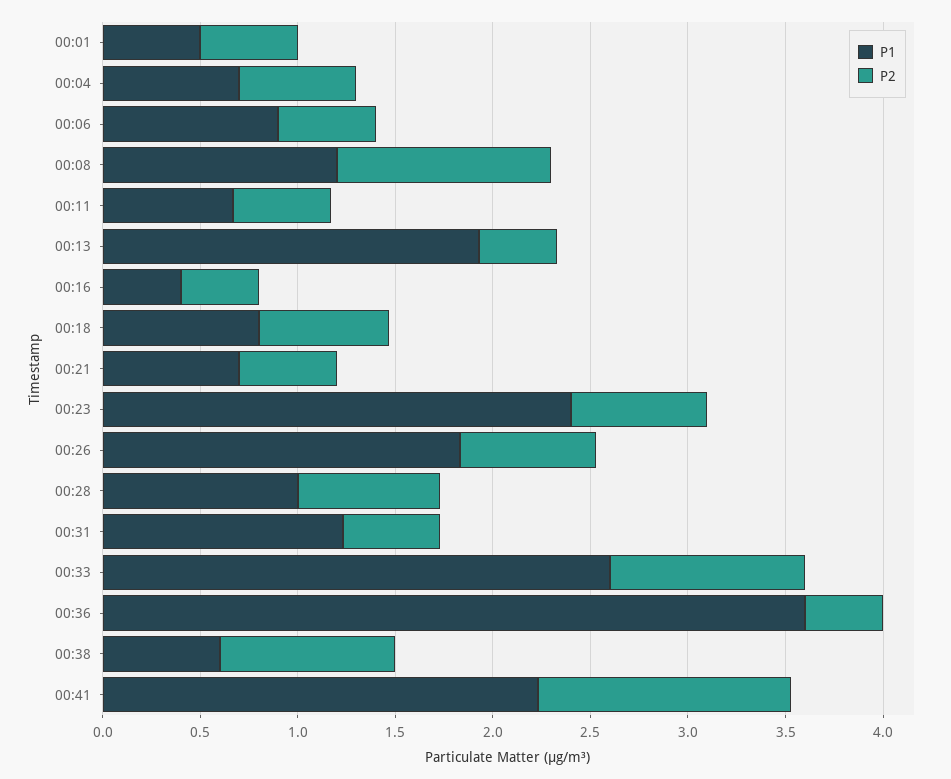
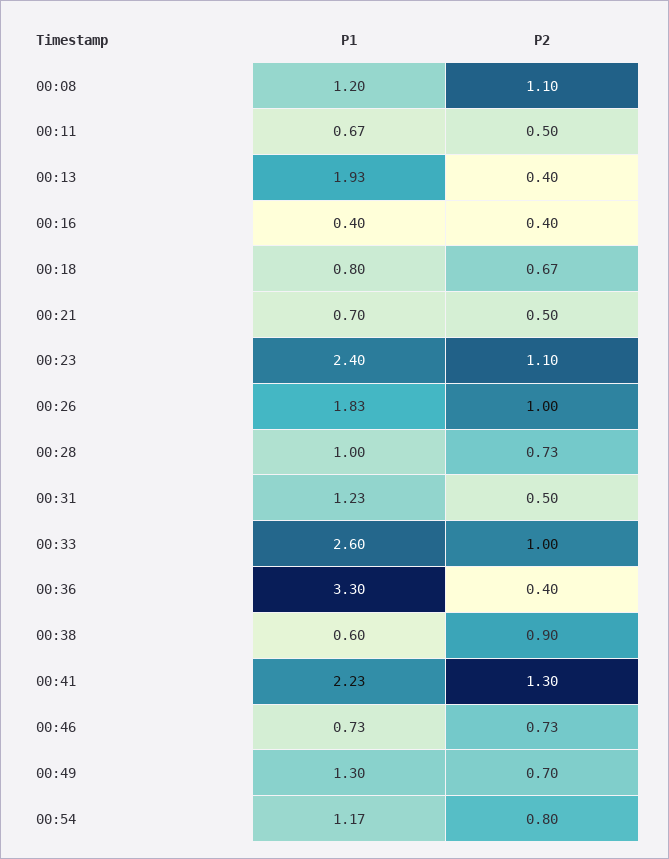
P1, 00:01: 0.5 -> none
P2, 00:01: 0.5 -> none
P1, 00:04: 0.7 -> none
P2, 00:04: 0.6 -> none
P1, 00:06: 0.9 -> none
P2, 00:06: 0.5 -> none
P2, 00:23: 0.7 -> 1.1
P2, 00:26: 0.7 -> 1
P1, 00:36: 3.6 -> 3.3
P1, 00:46: none -> 0.73
P2, 00:46: none -> 0.73
P1, 00:49: none -> 1.3
P2, 00:49: none -> 0.7
P1, 00:54: none -> 1.17
P2, 00:54: none -> 0.8

